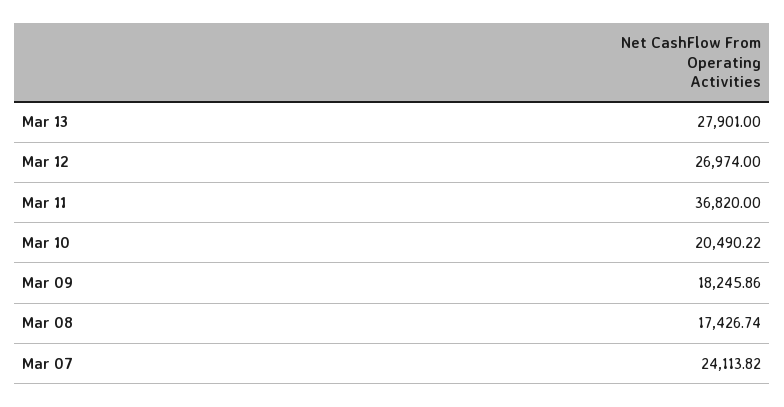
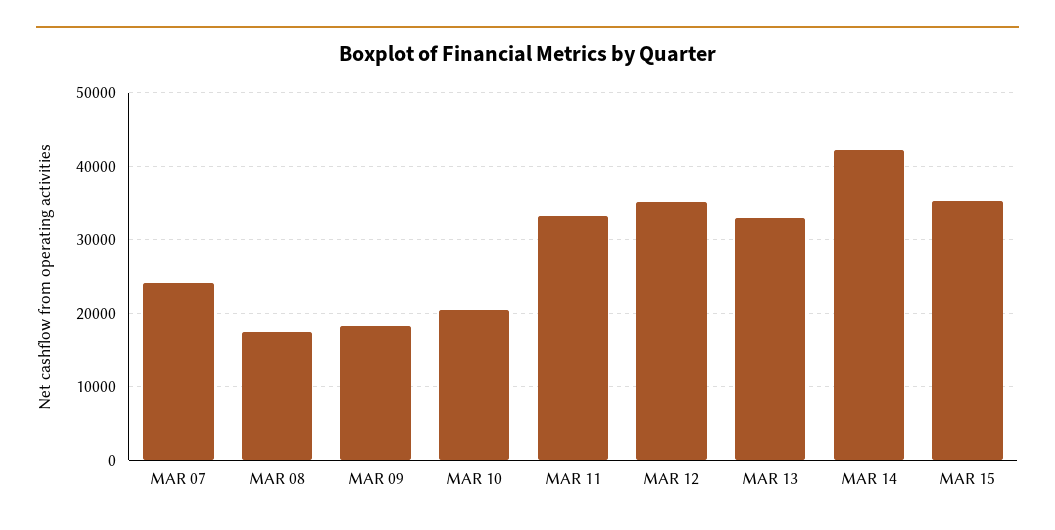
Mar 13: 27901 -> 33000
Mar 12: 26974 -> 35000
Mar 11: 36820 -> 33000
MAR 14: none -> 42000
MAR 15: none -> 35000

